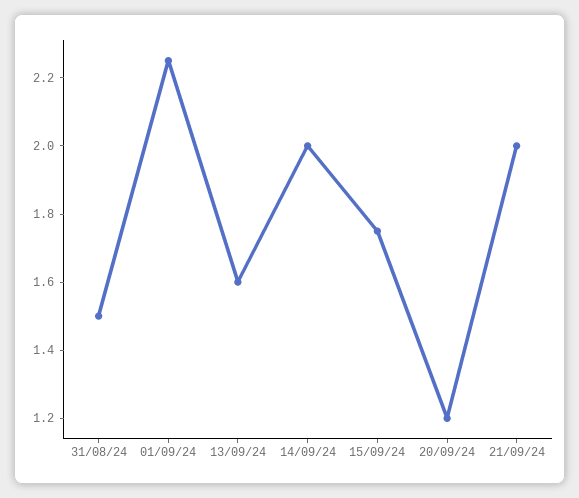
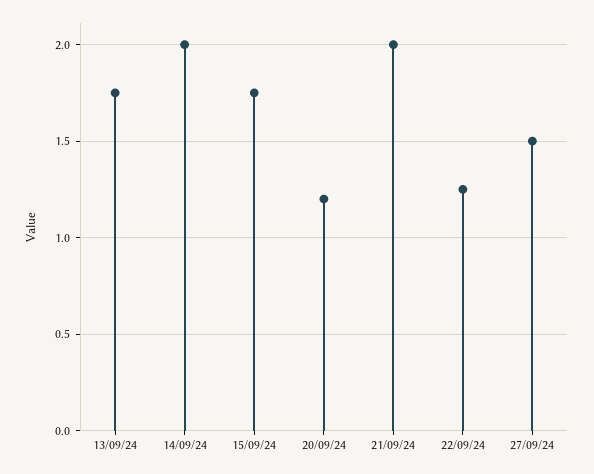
31/08/24: 1.5 -> none
01/09/24: 2.25 -> none
13/09/24: 1.6 -> 1.75
22/09/24: none -> 1.25
27/09/24: none -> 1.5

